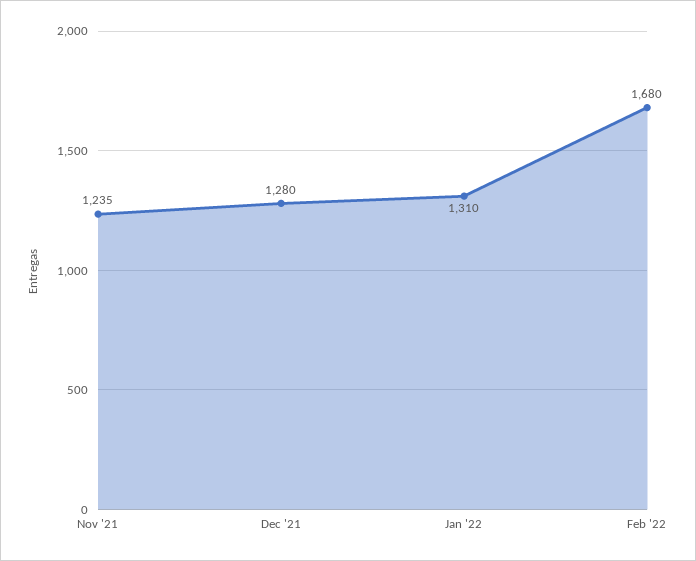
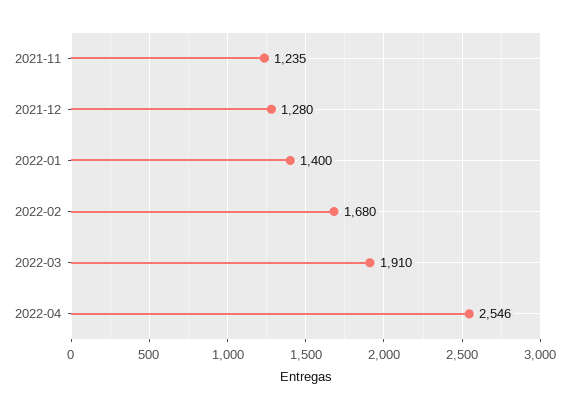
Jan '22: 1310 -> 1400
2022-03: none -> 1910
2022-04: none -> 2546

